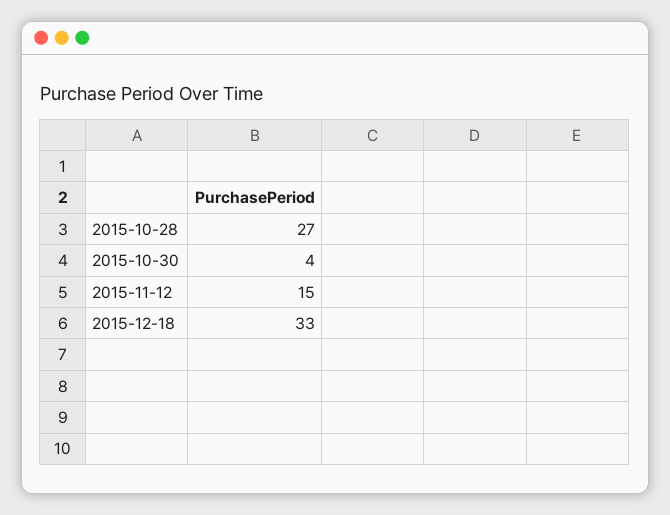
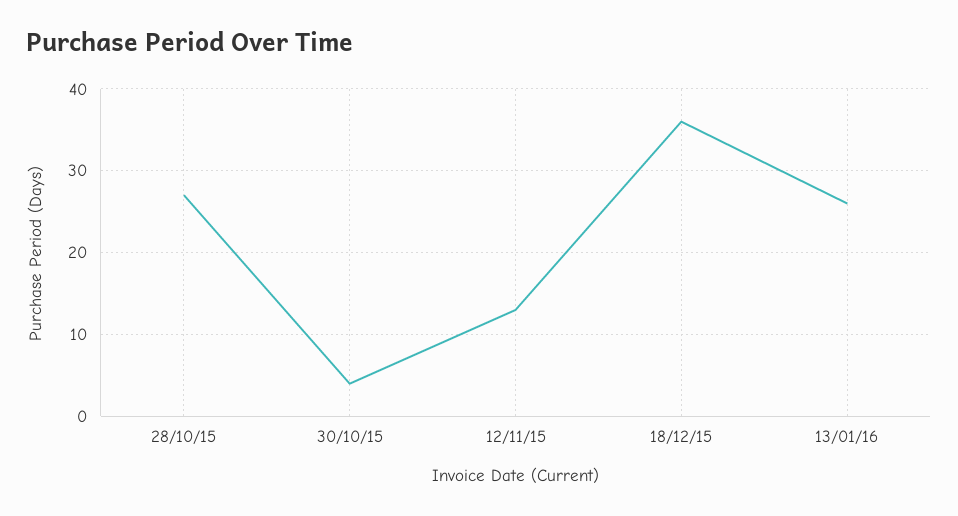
2015-11-12: 15 -> 13
2015-12-18: 33 -> 36
13/01/16: none -> 26

